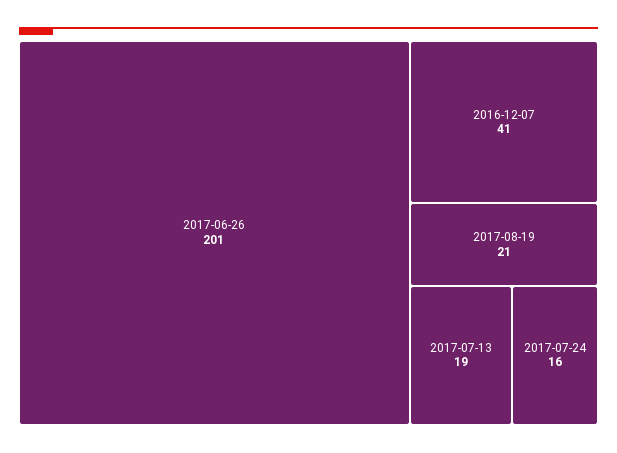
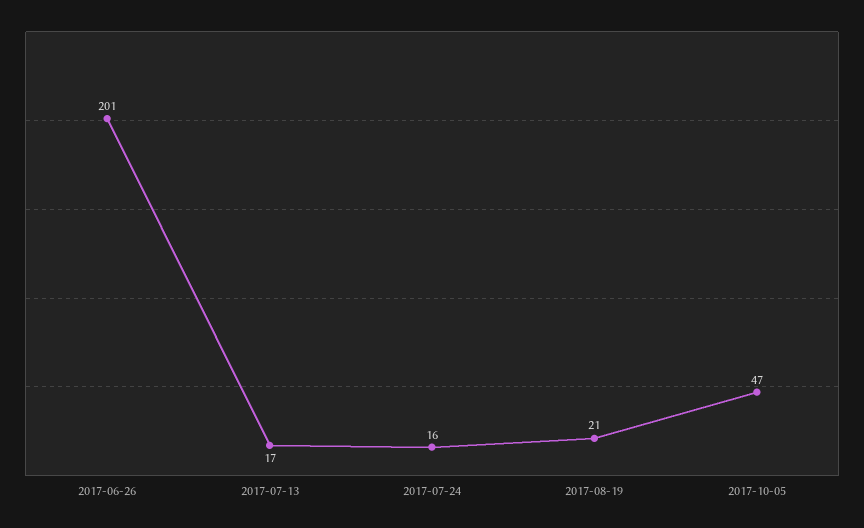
2016-12-07: 41 -> none
2017-07-13: 19 -> 17
2017-10-05: none -> 47

